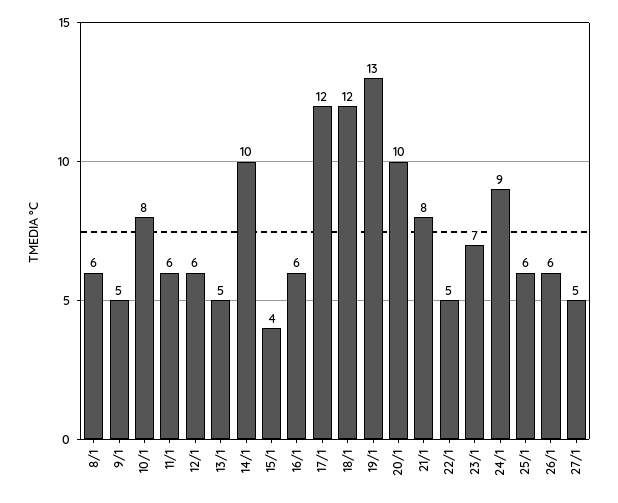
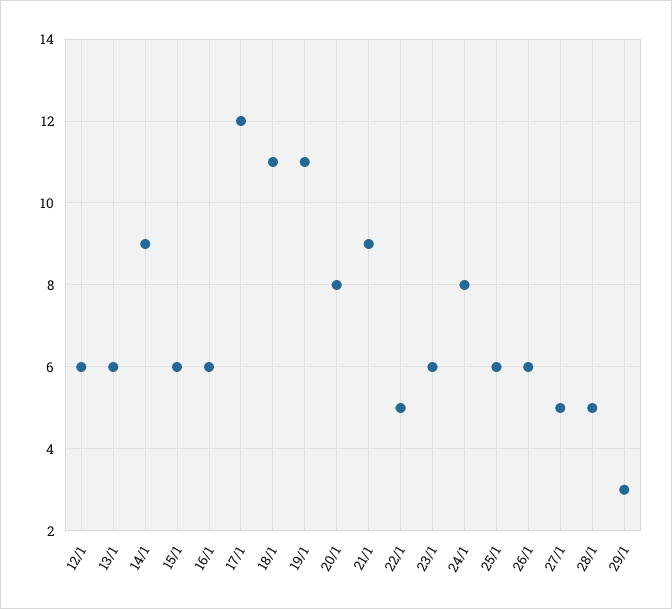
8/1: 6 -> none
9/1: 5 -> none
10/1: 8 -> none
11/1: 6 -> none
13/1: 5 -> 6
14/1: 10 -> 9
15/1: 4 -> 6
18/1: 12 -> 11
19/1: 13 -> 11
20/1: 10 -> 8
21/1: 8 -> 9
23/1: 7 -> 6
24/1: 9 -> 8
28/1: none -> 5
29/1: none -> 3

